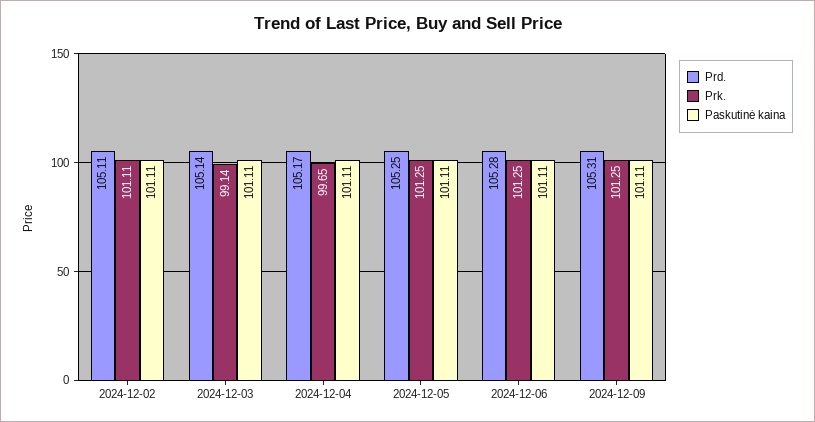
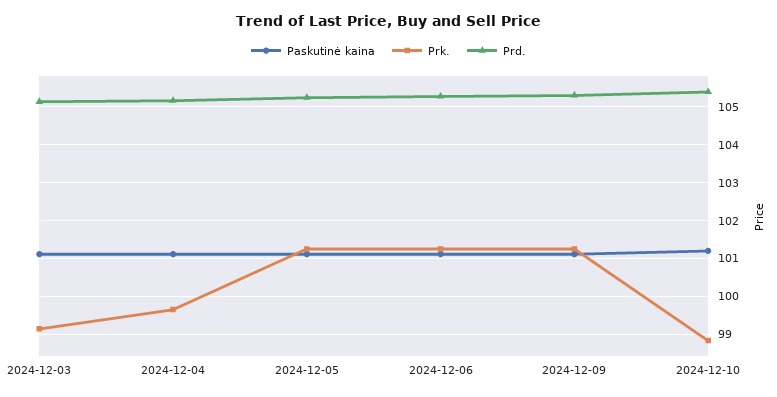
Prd., 2024-12-02: 105.11 -> none
Prk., 2024-12-02: 101.11 -> none
Paskutinė kaina, 2024-12-02: 101.11 -> none
Paskutinė kaina, 2024-12-10: none -> 101.2
Prk., 2024-12-10: none -> 98.8
Prd., 2024-12-10: none -> 105.4

